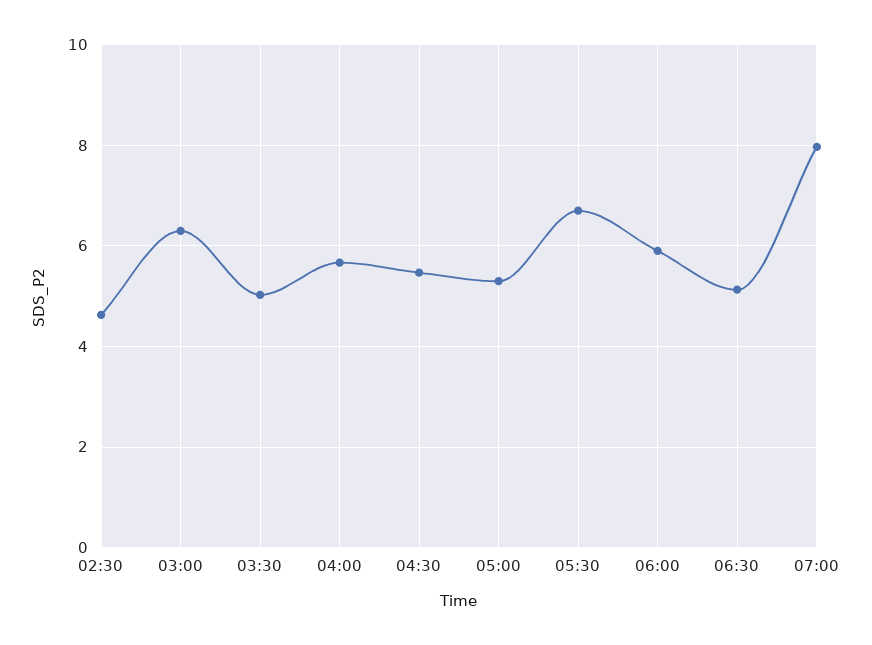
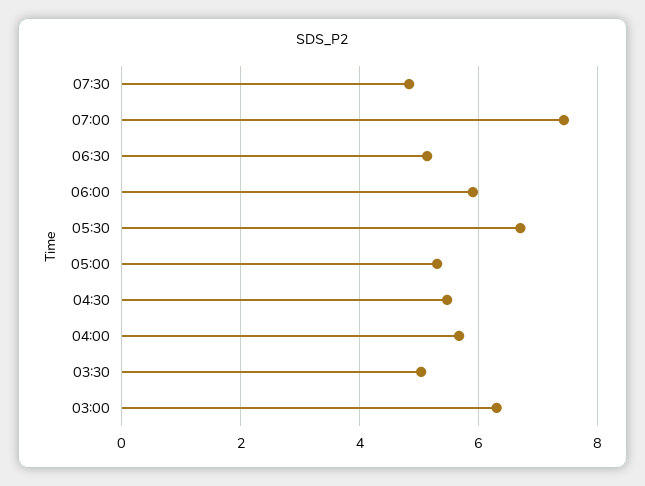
02:30: 4.6 -> none
07:00: 8 -> 7.4
07:30: none -> 4.8

